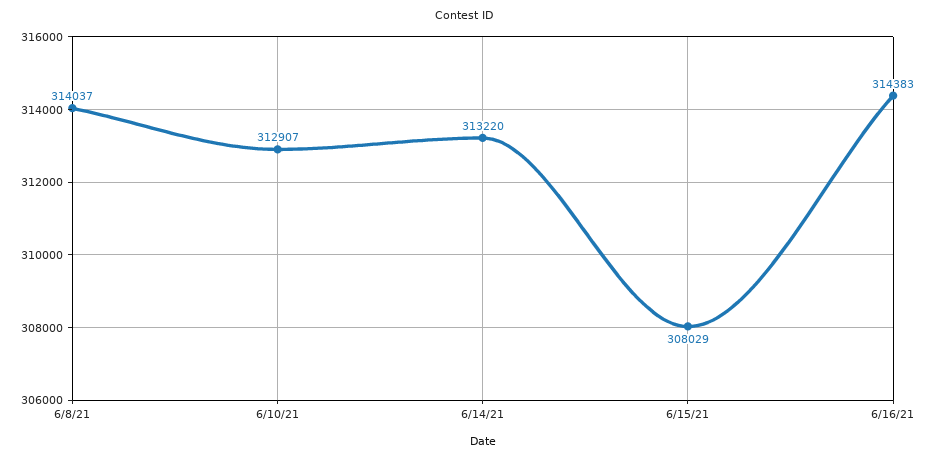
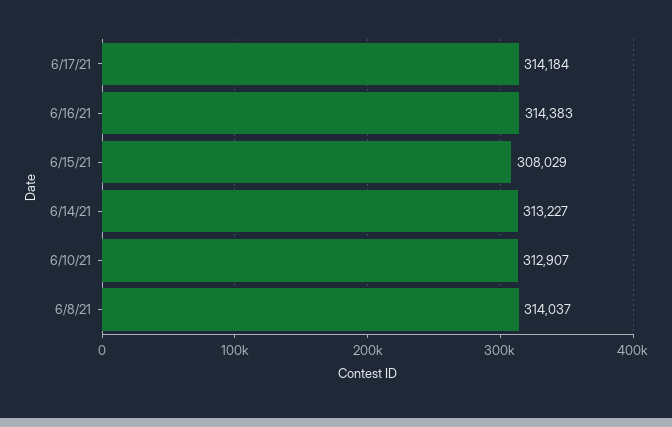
6/14/21: 313220 -> 313227
6/17/21: none -> 314184

